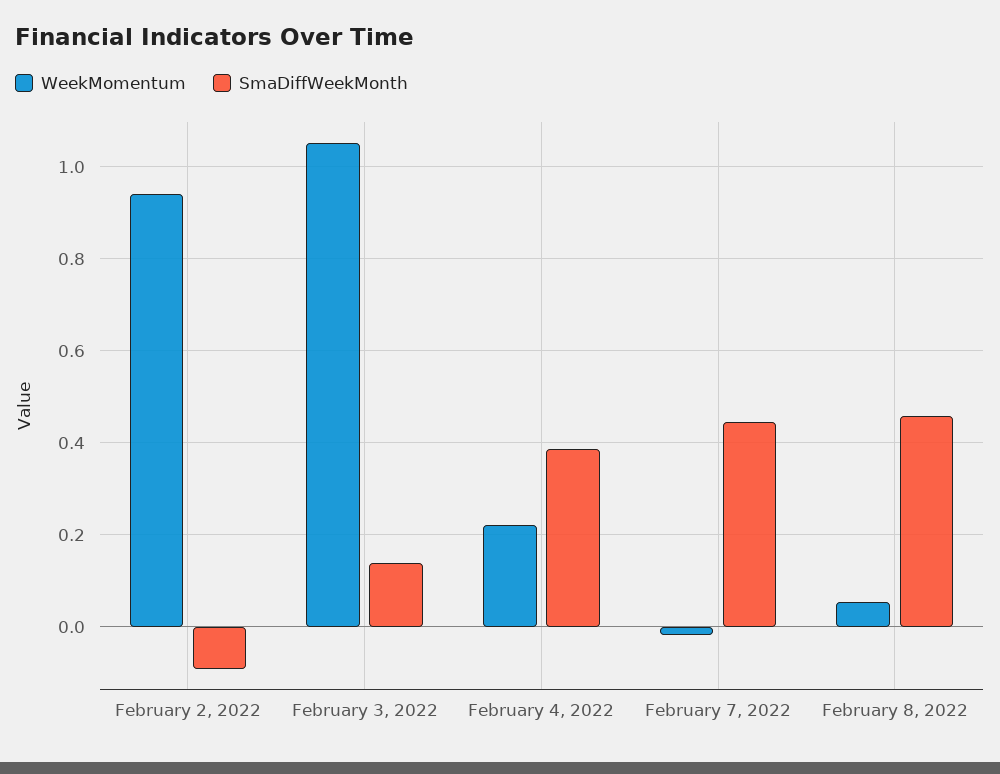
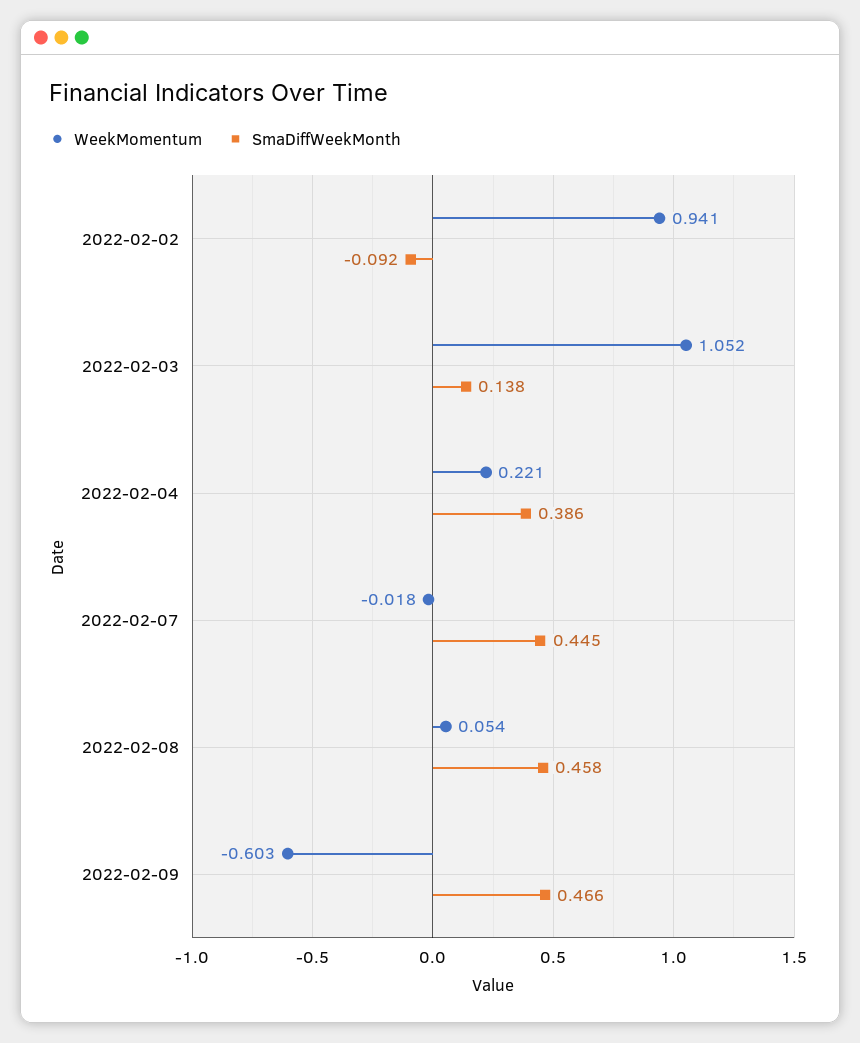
WeekMomentum, 2022-02-09: none -> -0.603
SmaDiffWeekMonth, 2022-02-09: none -> 0.466

